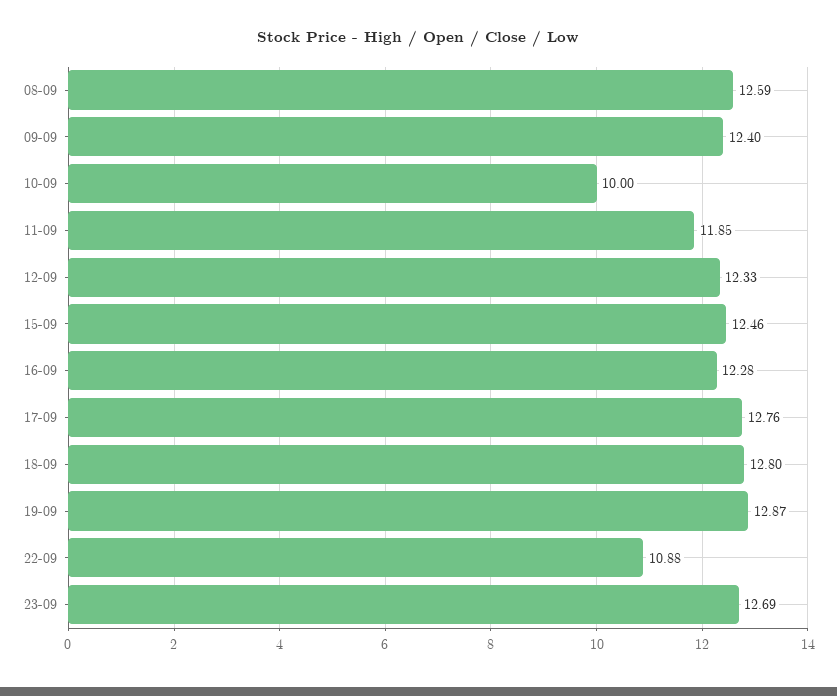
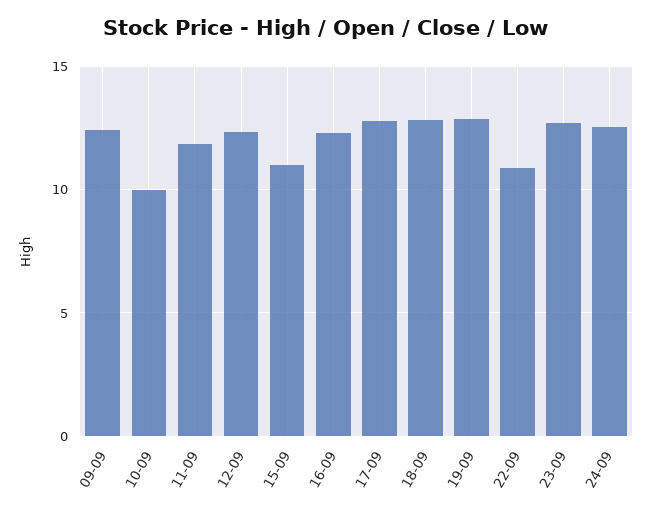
08-09: 12.59 -> none
15-09: 12.46 -> 11
24-09: none -> 12.5

